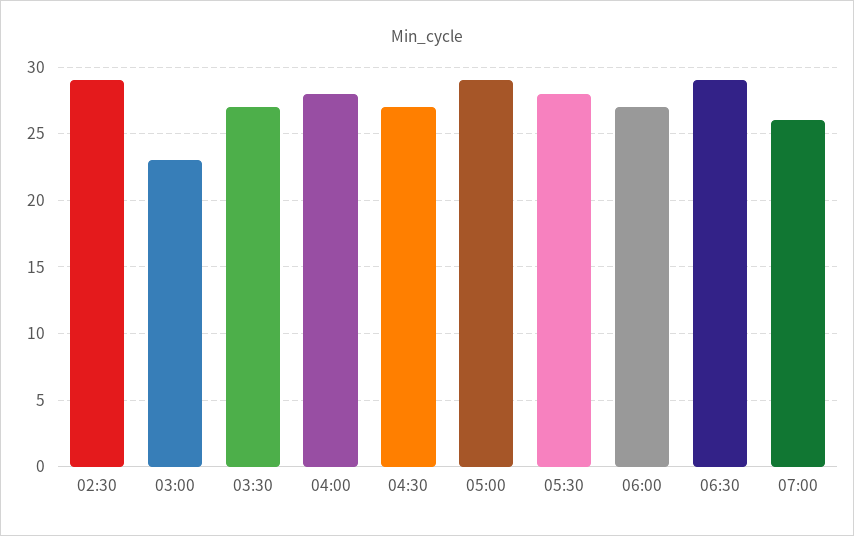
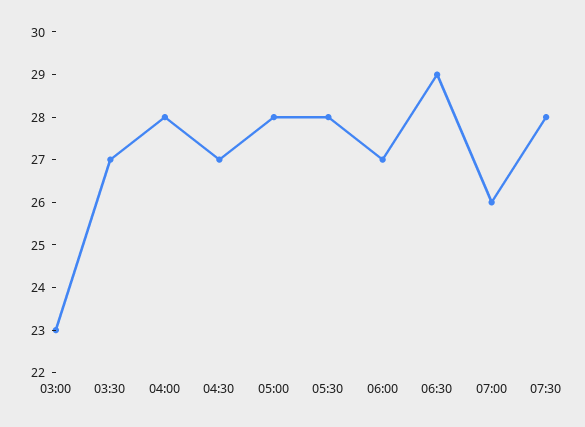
02:30: 29 -> none
05:00: 29 -> 28
07:30: none -> 28

